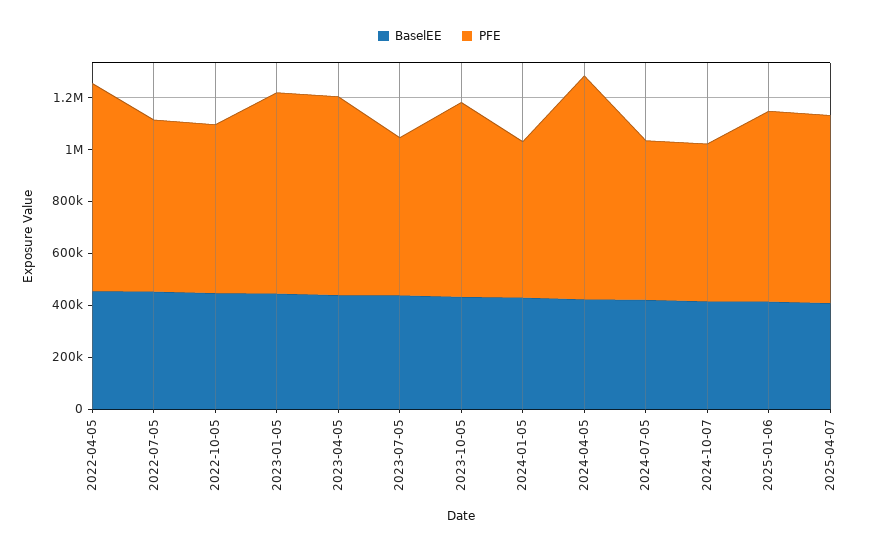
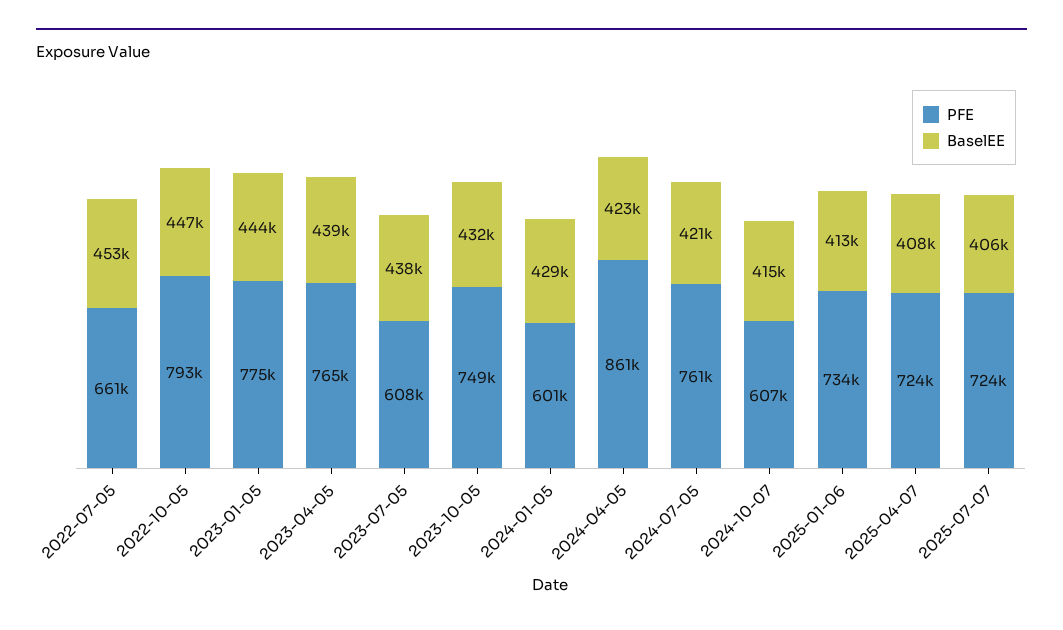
BaselEE, 2022-04-05: 450000 -> none
PFE, 2022-04-05: 800000 -> none
PFE, 2022-10-05: 650000 -> 793000
PFE, 2024-07-05: 600000 -> 761000
PFE, 2025-07-07: none -> 724000
BaselEE, 2025-07-07: none -> 406000

